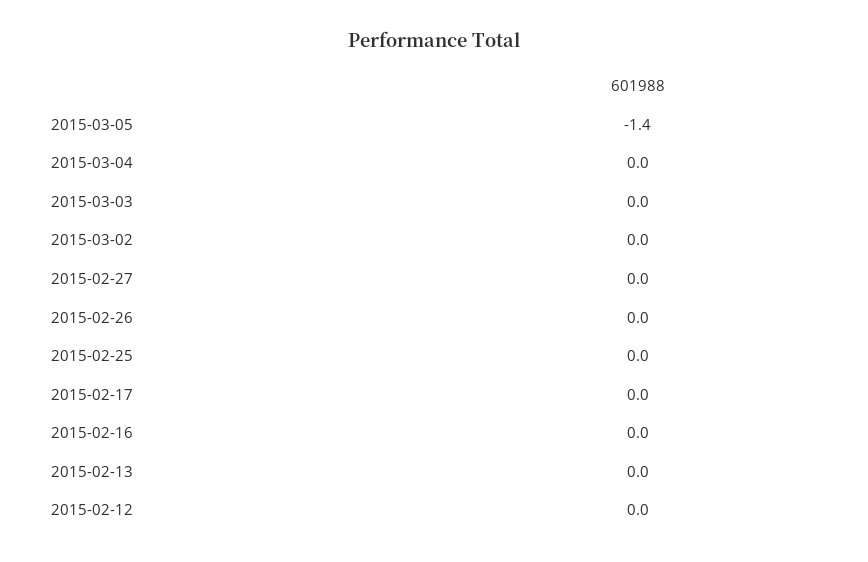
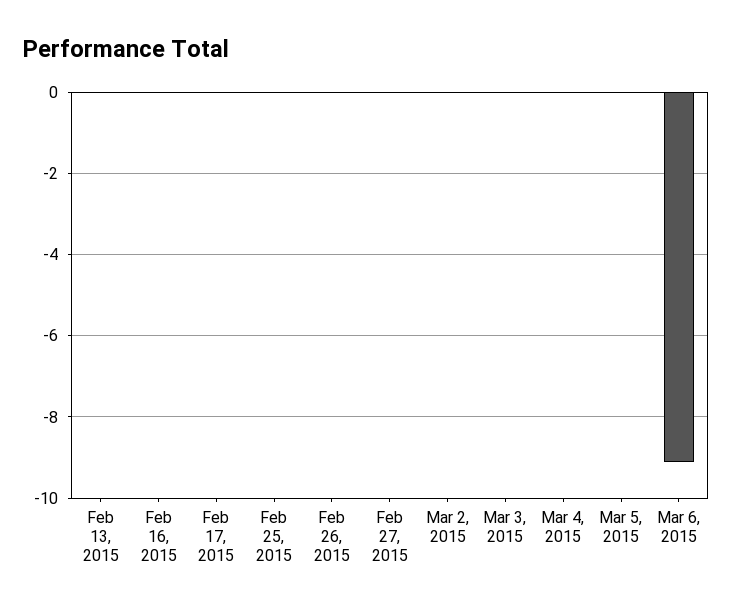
2015-03-05: -1.4 -> 0
2015-02-12: 0 -> none
Mar 6, 2015: none -> -9

